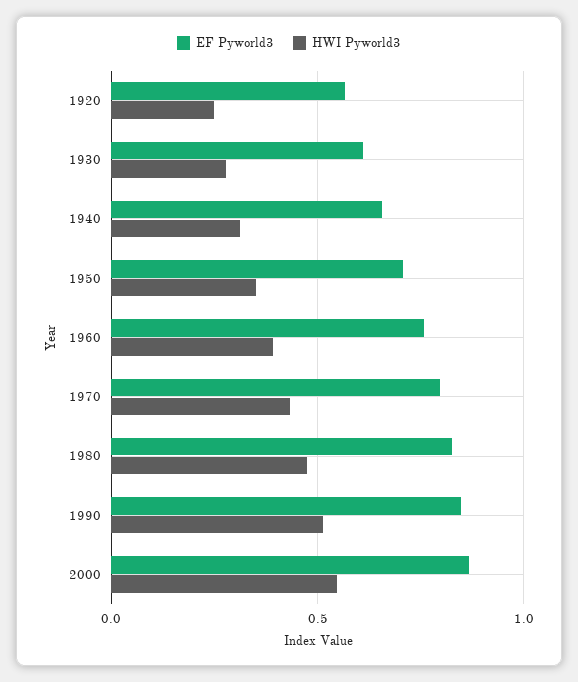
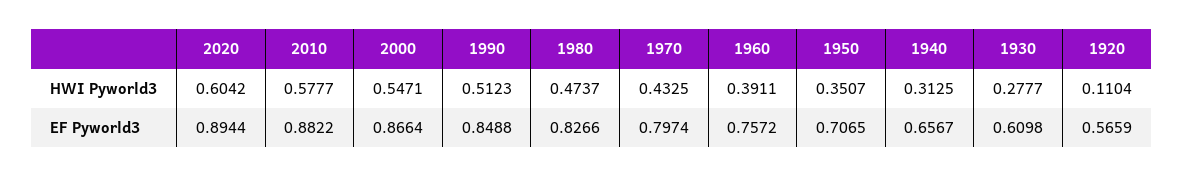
HWI Pyworld3, 1920: 0.25 -> 0.1104
HWI Pyworld3, 2020: none -> 0.6042
HWI Pyworld3, 2010: none -> 0.5777
EF Pyworld3, 2020: none -> 0.8944
EF Pyworld3, 2010: none -> 0.8822

